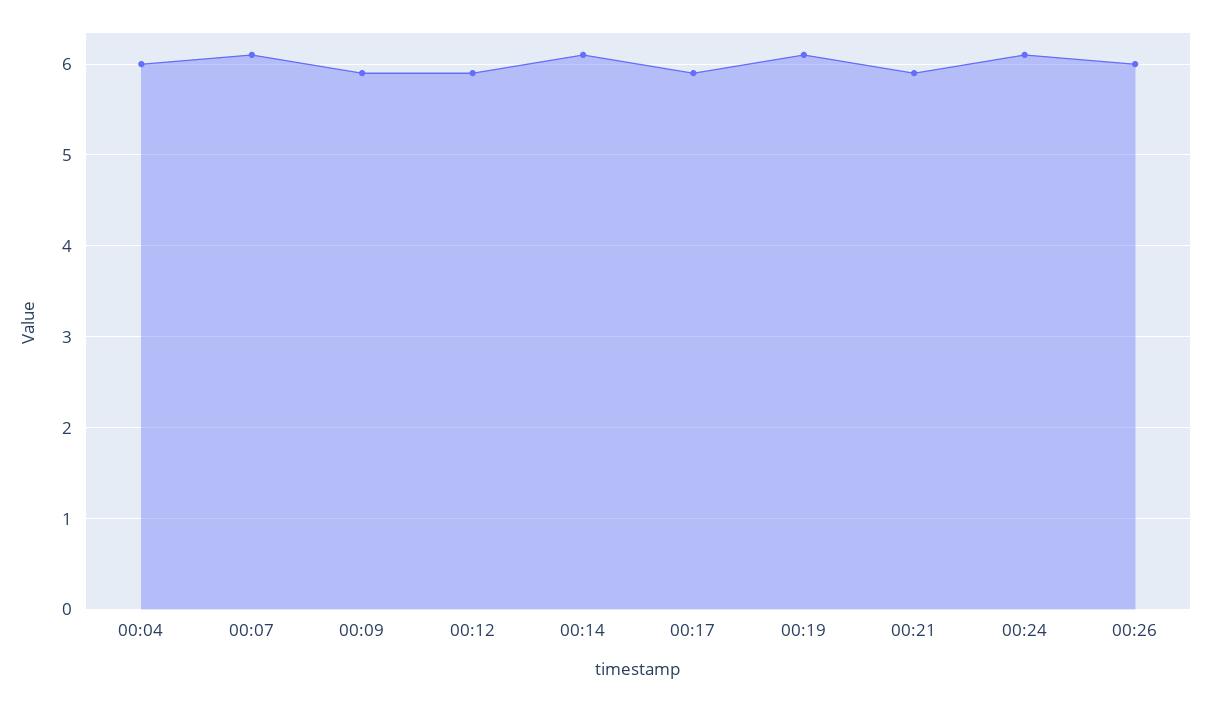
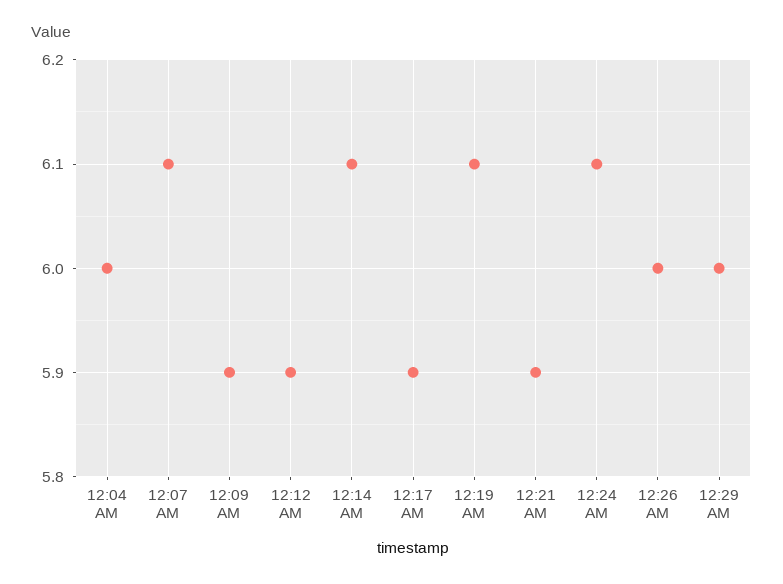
12:29 AM: none -> 6

